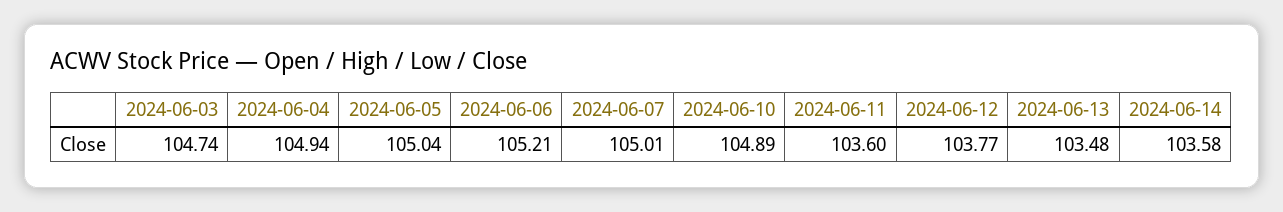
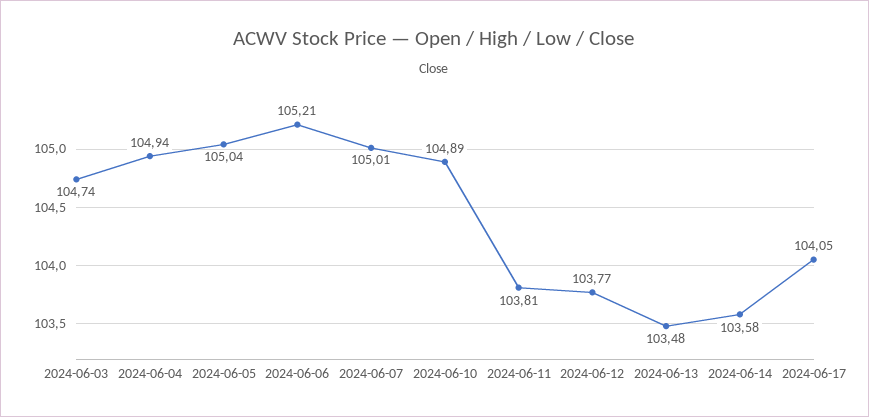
2024-06-11: 103.6 -> 103.81
2024-06-17: none -> 104.05

